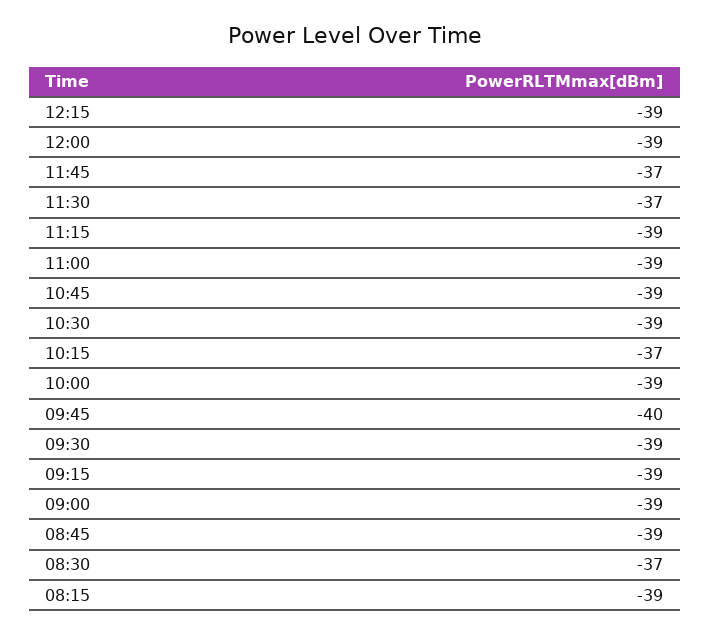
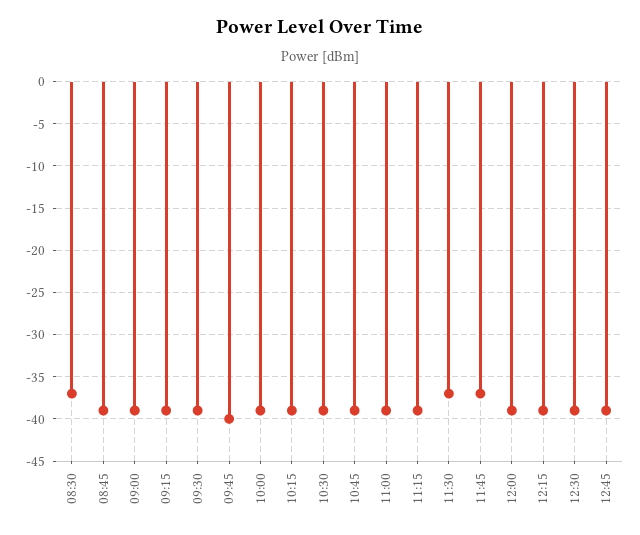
10:15: -37 -> -39
08:15: -39 -> none
12:30: none -> -39
12:45: none -> -39

